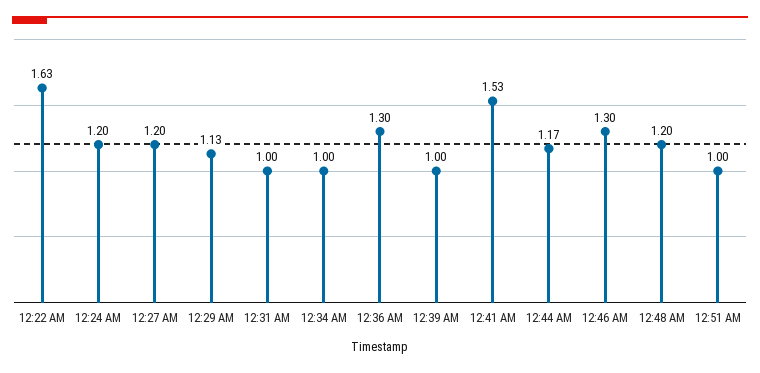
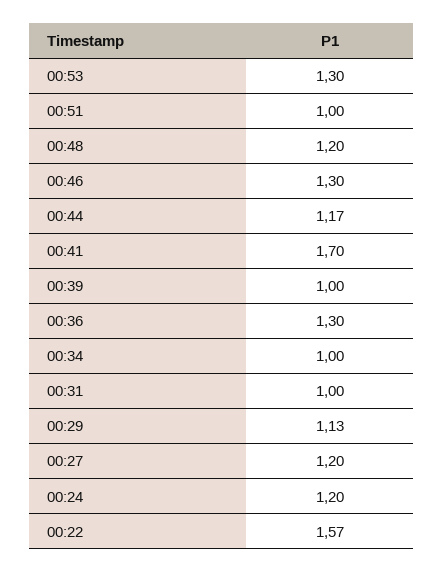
12:22 AM: 1.63 -> 1.57
12:41 AM: 1.53 -> 1.7
00:53: none -> 1.3

